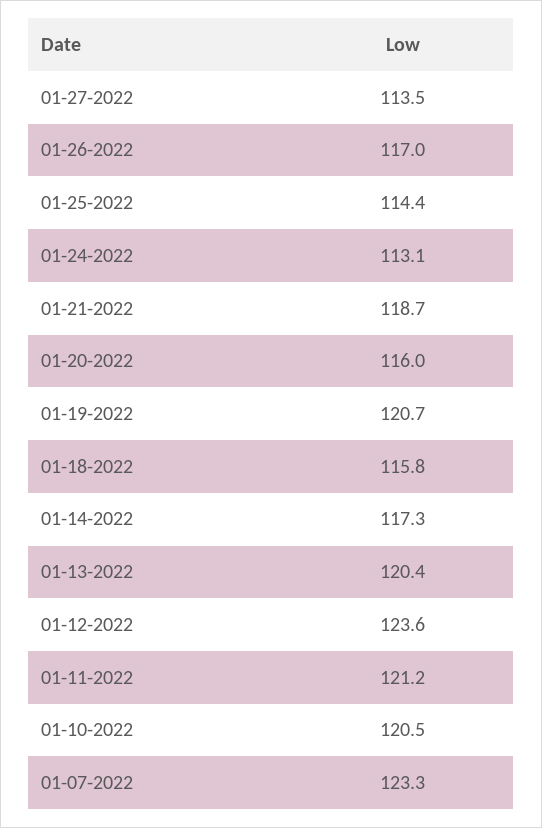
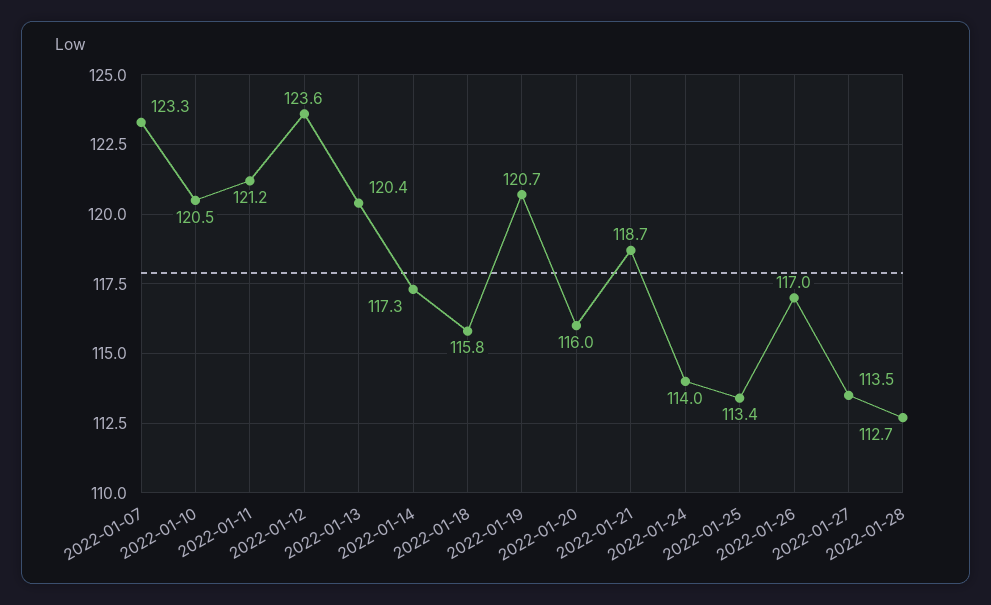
01-25-2022: 114.4 -> 113.4
01-24-2022: 113.1 -> 114
2022-01-28: none -> 112.7

